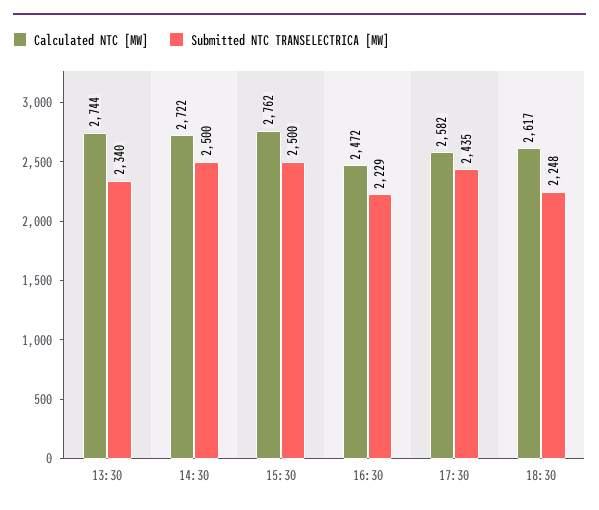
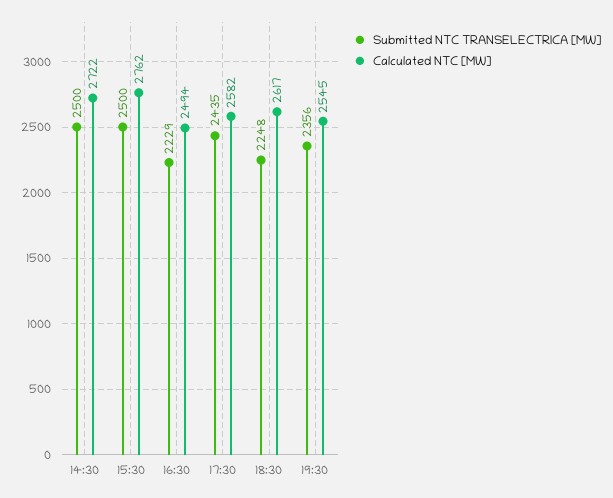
Calculated NTC [MW], 13:30: 2744 -> none
Submitted NTC TRANSELECTRICA [MW], 13:30: 2340 -> none
Calculated NTC [MW], 16:30: 2472 -> 2494
Submitted NTC TRANSELECTRICA [MW], 19:30: none -> 2356
Calculated NTC [MW], 19:30: none -> 2545

